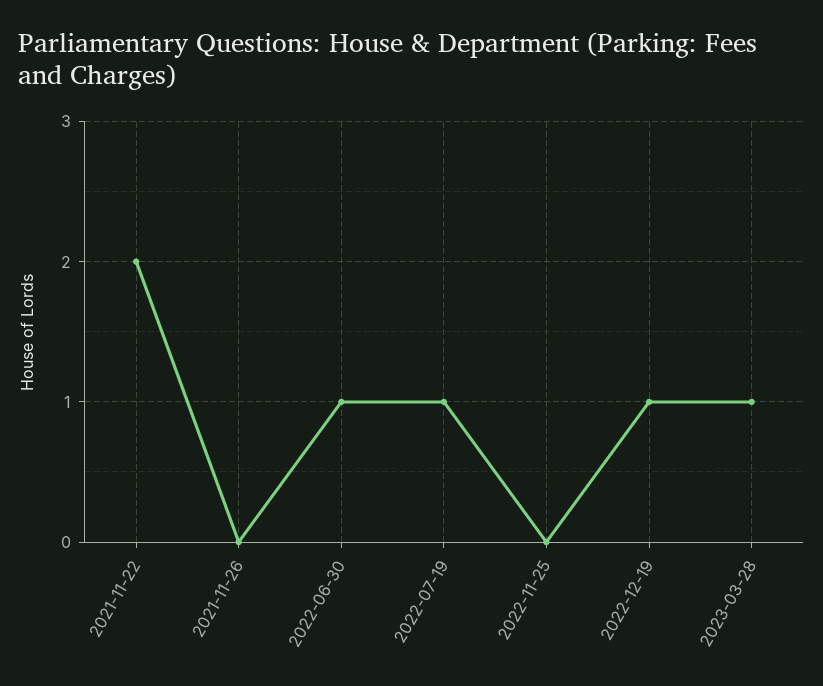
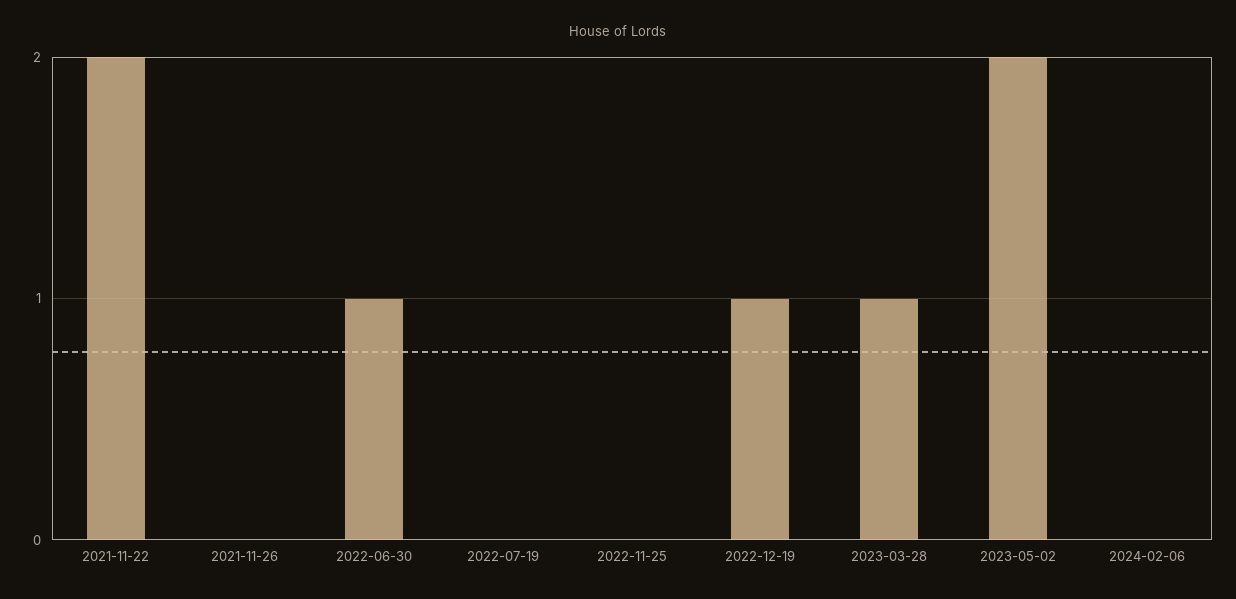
2022-07-19: 1 -> 0
2023-05-02: none -> 2
2024-02-06: none -> 0

